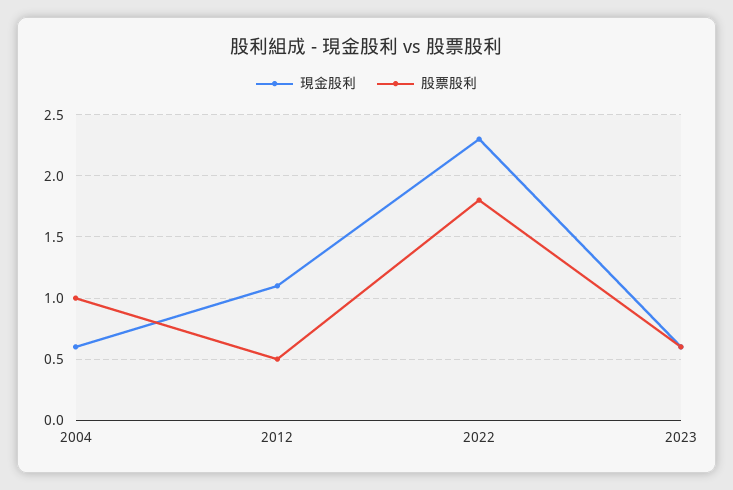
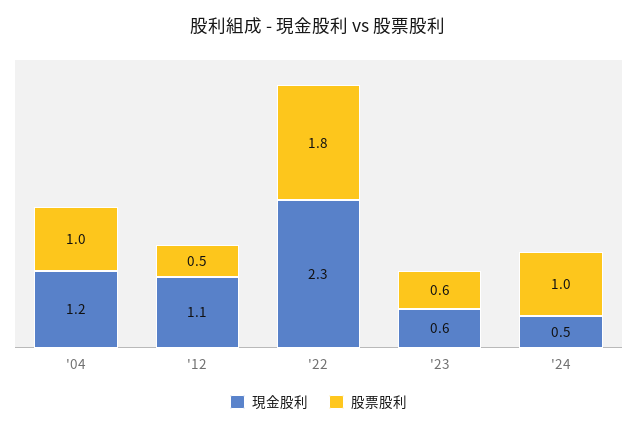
現金股利, 2004: 0.6 -> 1.2
現金股利, '24: none -> 0.5
股票股利, '24: none -> 1

